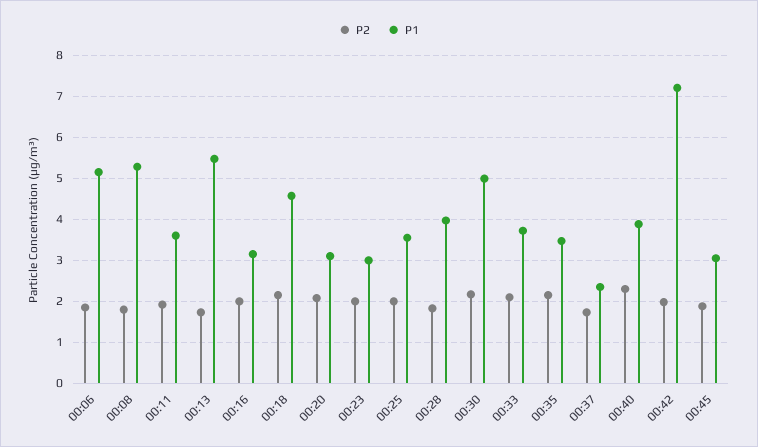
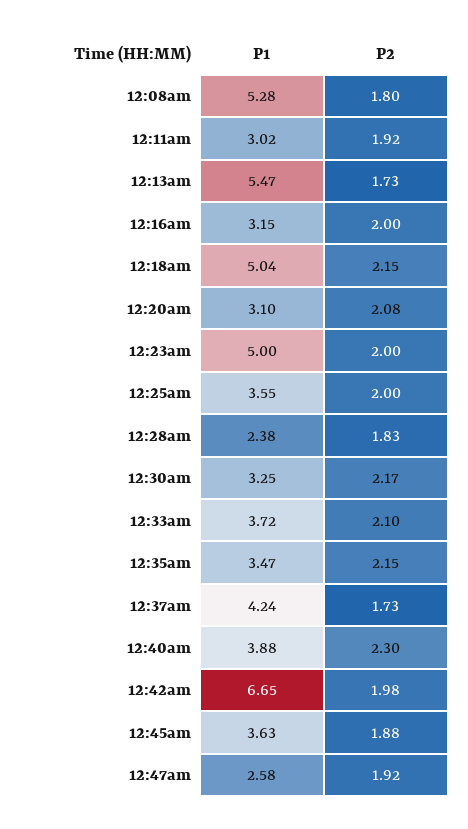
P2, 00:06: 1.8 -> none
P1, 00:06: 5.2 -> none
P1, 00:11: 3.6 -> 3.02
P1, 00:18: 4.6 -> 5.04
P1, 00:23: 3 -> 5
P1, 00:28: 4 -> 2.38
P1, 00:30: 5 -> 3.25
P1, 00:37: 2.4 -> 4.24
P1, 00:42: 7.2 -> 6.65
P1, 00:45: 3 -> 3.63
P1, 12:47am: none -> 2.58
P2, 12:47am: none -> 1.92

